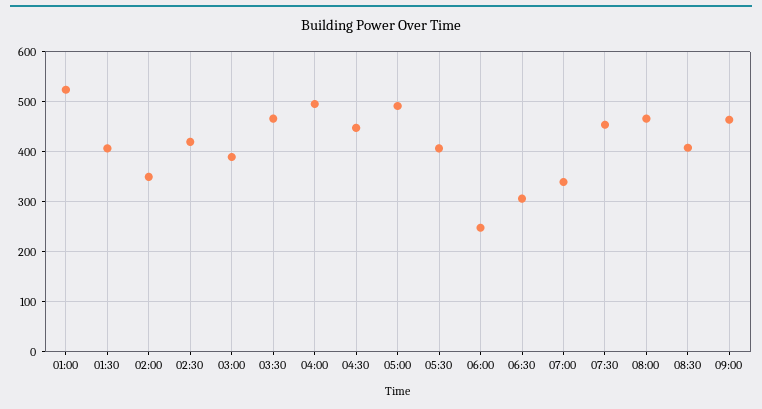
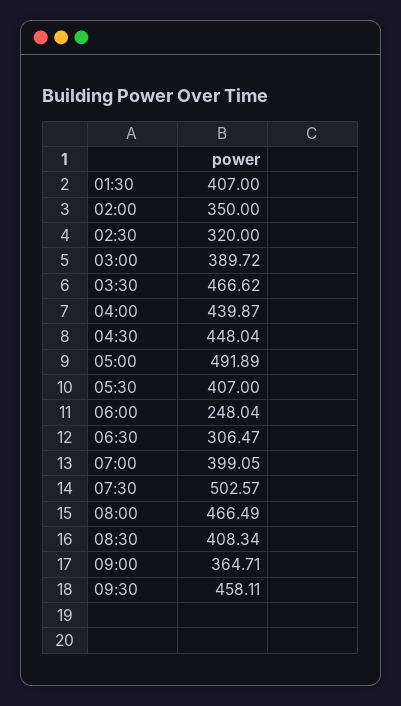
01:00: 520 -> none
02:30: 420 -> 320
04:00: 500 -> 439.87
07:00: 340 -> 399.05
07:30: 460 -> 502.57
09:00: 460 -> 364.71
09:30: none -> 458.11

